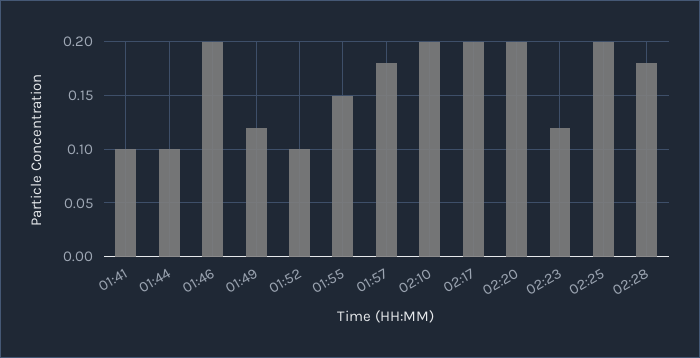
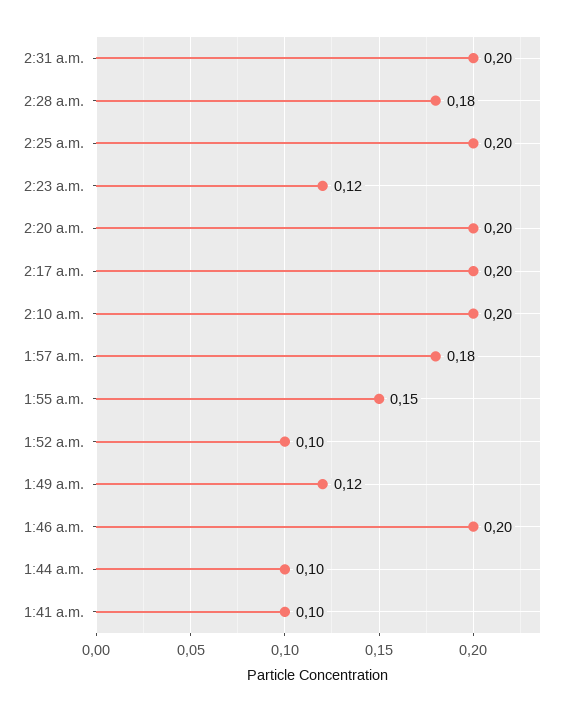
2:31 a.m.: none -> 0.2

